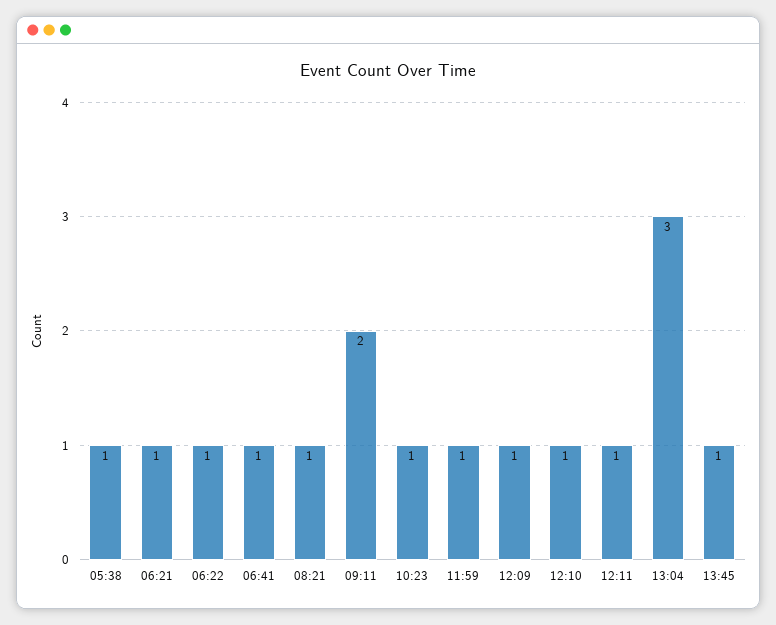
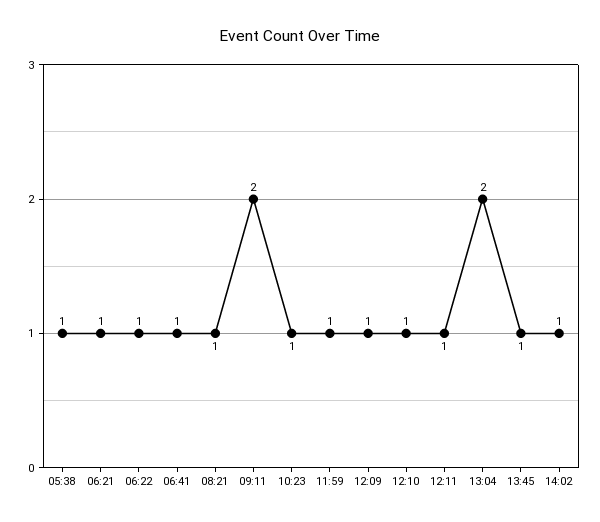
13:04: 3 -> 2
14:02: none -> 1

